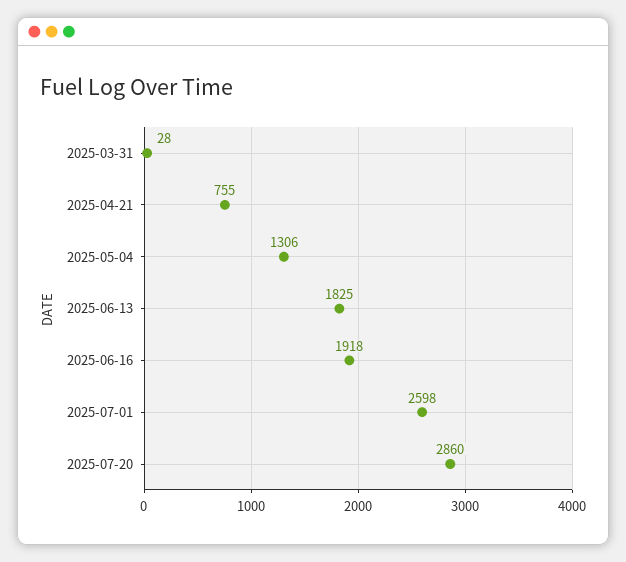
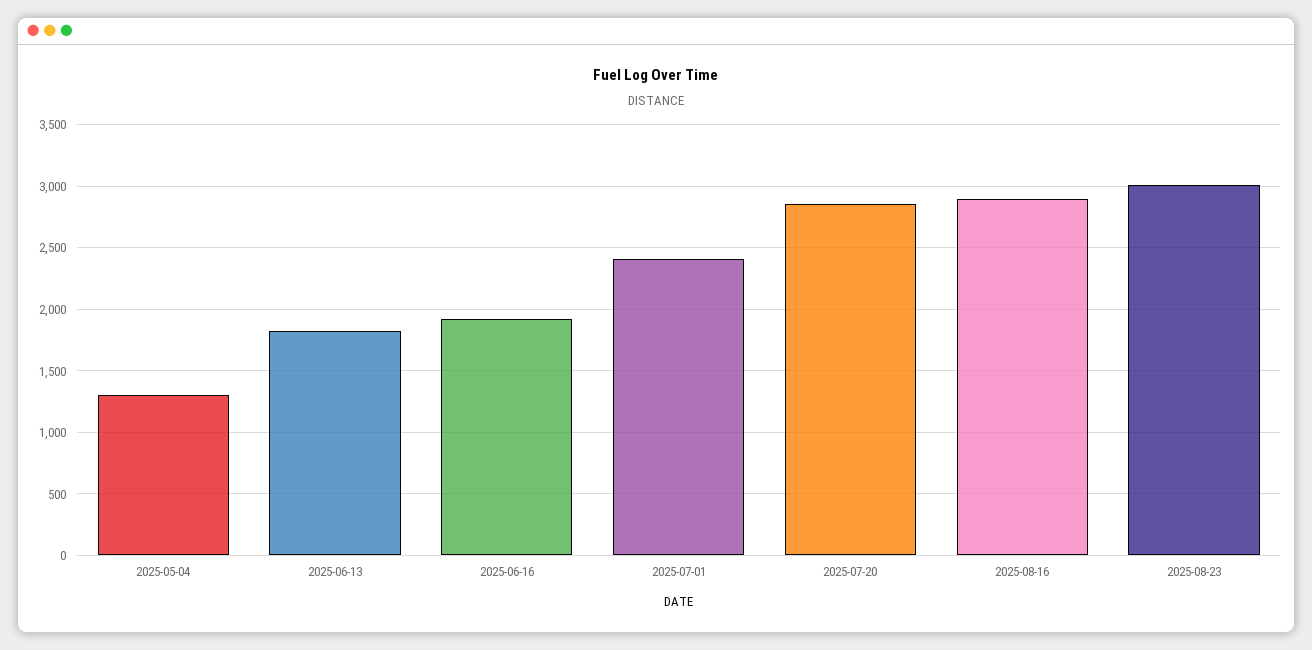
2025-03-31: 28 -> none
2025-04-21: 755 -> none
2025-07-01: 2598 -> 2400
2025-08-16: none -> 2900
2025-08-23: none -> 3000

